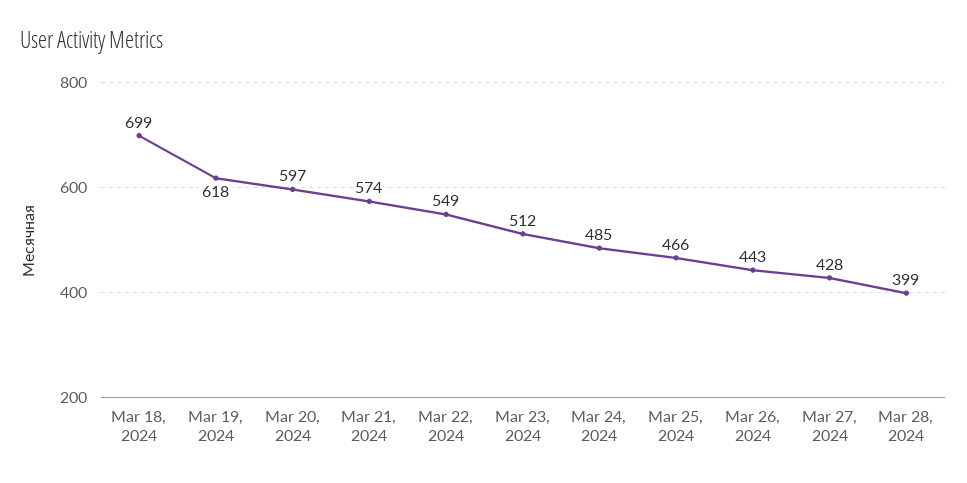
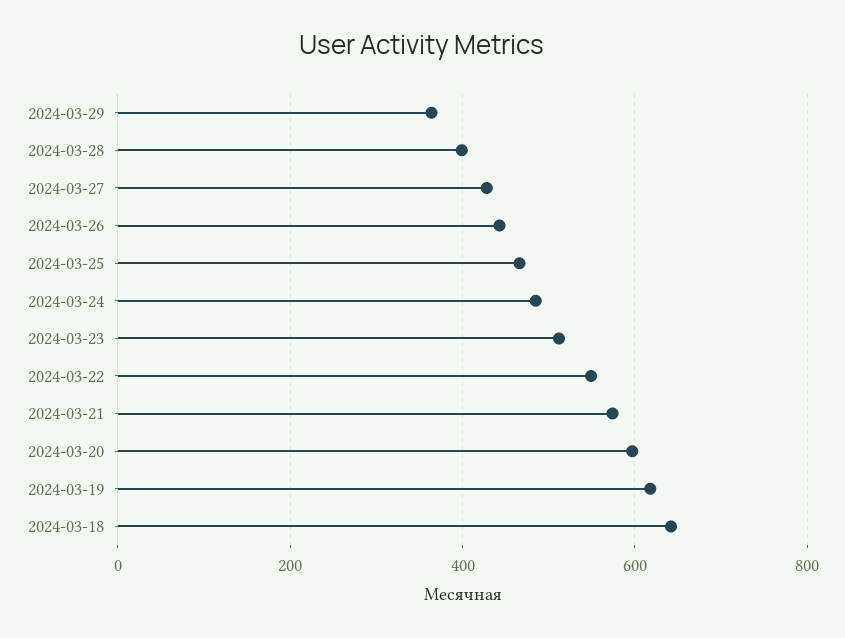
Mar 18, 2024: 699 -> 640
2024-03-29: none -> 360

